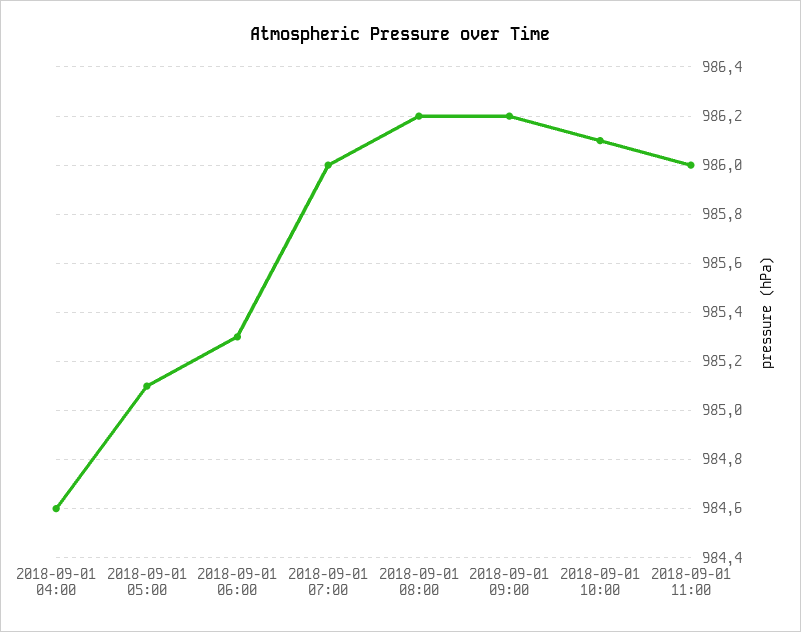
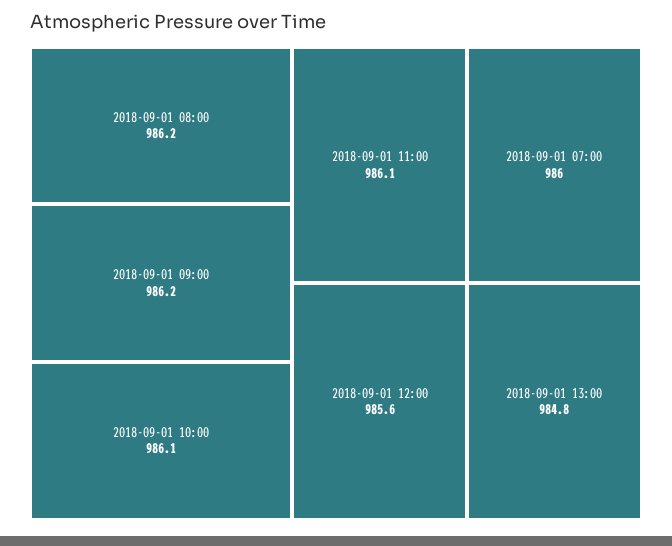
2018-09-01 04:00: 984.6 -> none
2018-09-01 05:00: 985.1 -> none
2018-09-01 06:00: 985.3 -> none
2018-09-01 11:00: 986 -> 986.1
2018-09-01 12:00: none -> 985.6
2018-09-01 13:00: none -> 984.8

